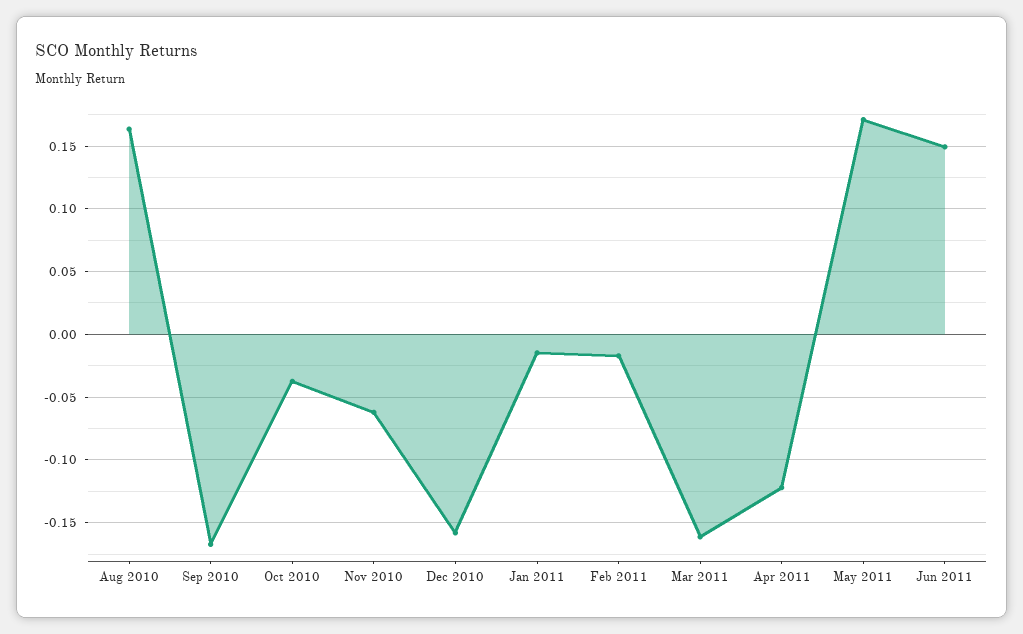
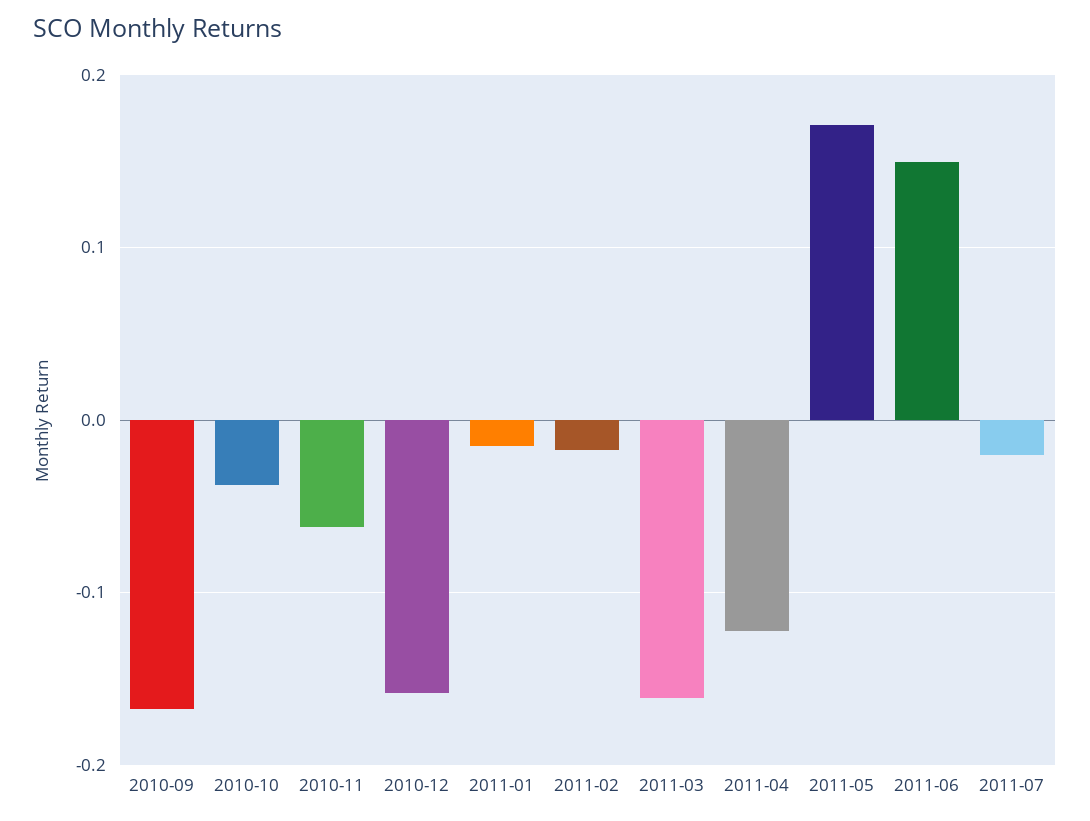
Aug 2010: 0.165 -> none
2011-07: none -> -0.02

